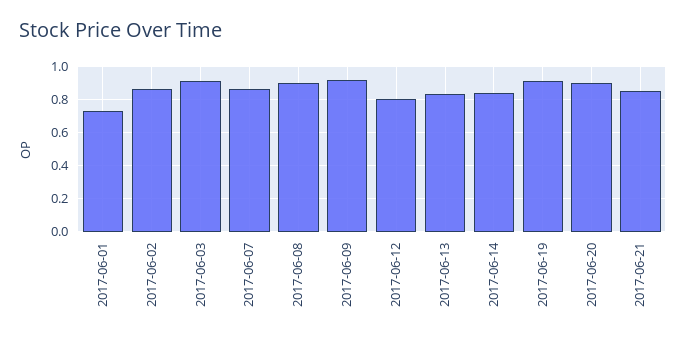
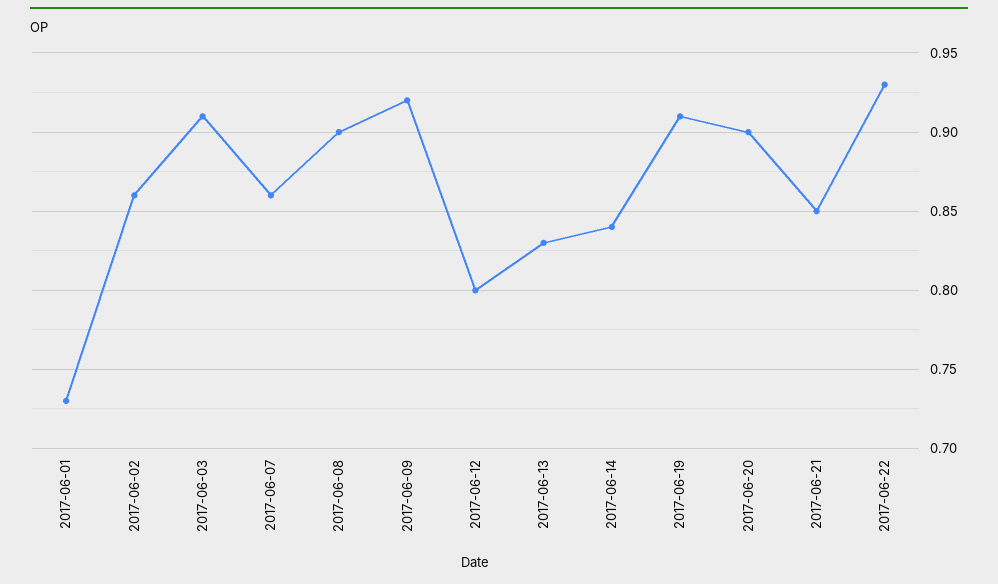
2017-06-22: none -> 0.93

